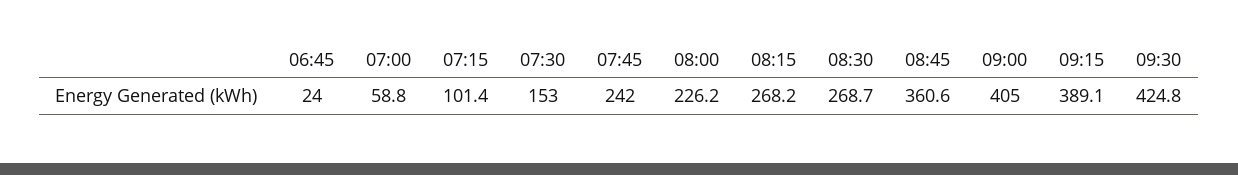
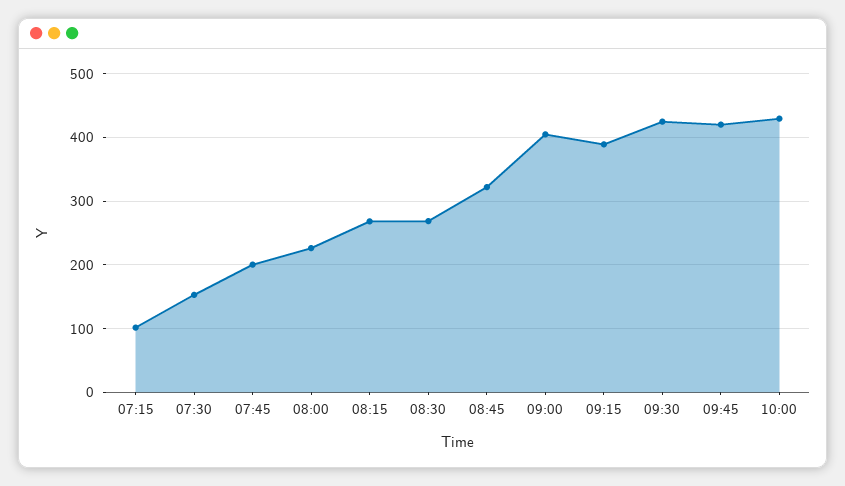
06:45: 24 -> none
07:00: 58.8 -> none
07:45: 242 -> 200
08:45: 360.6 -> 320
09:45: none -> 420
10:00: none -> 430

